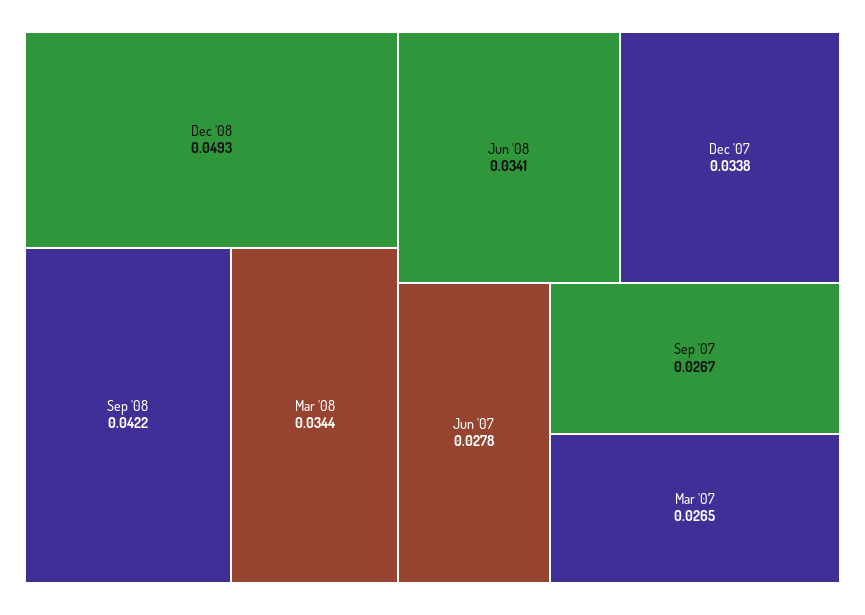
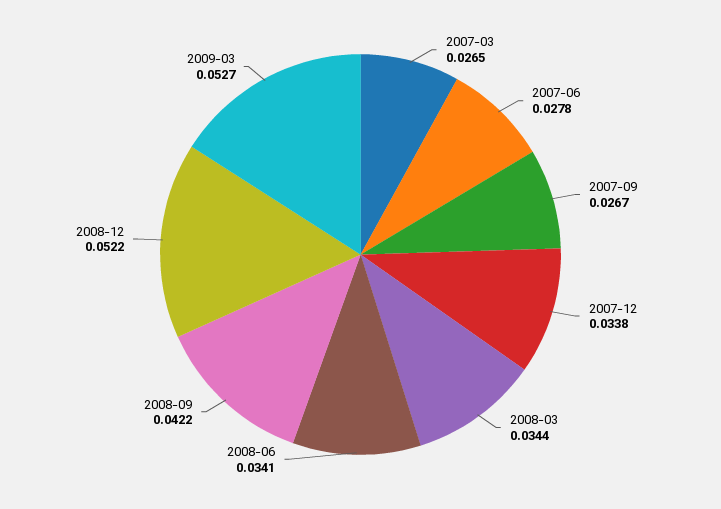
Dec '08: 0.0493 -> 0.0522
2009-03: none -> 0.0527

